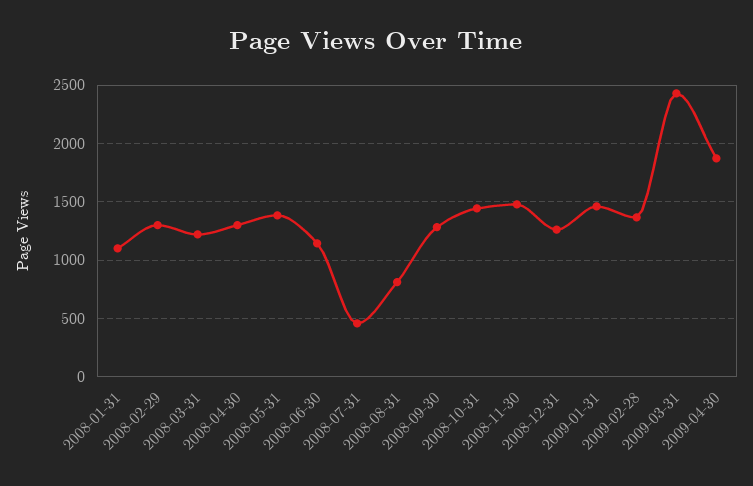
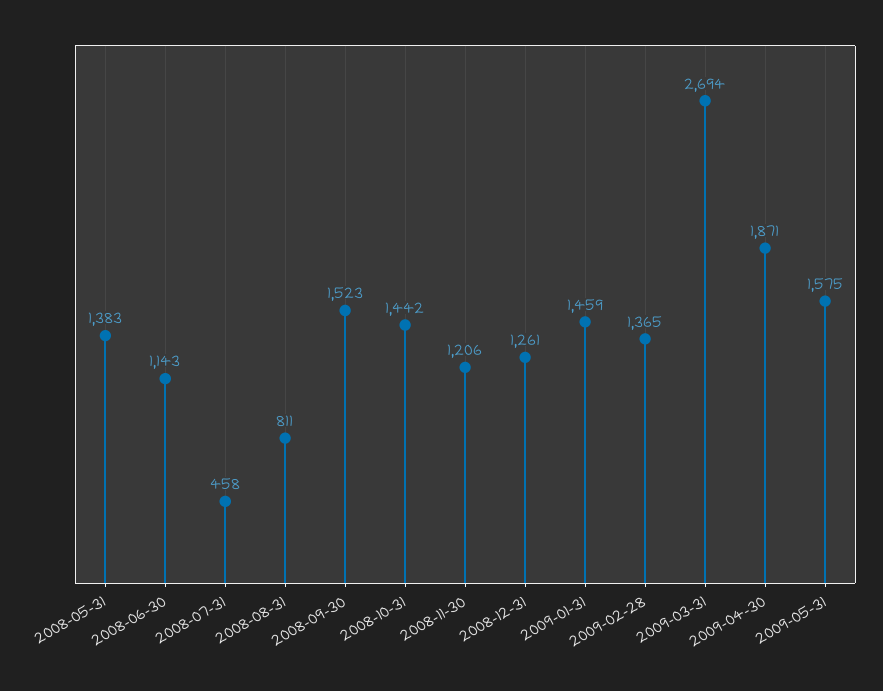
2008-01-31: 1100 -> none
2008-02-29: 1300 -> none
2008-03-31: 1200 -> none
2008-04-30: 1300 -> none
2008-09-30: 1300 -> 1523
2008-11-30: 1500 -> 1206
2009-03-31: 2400 -> 2694
2009-05-31: none -> 1575

